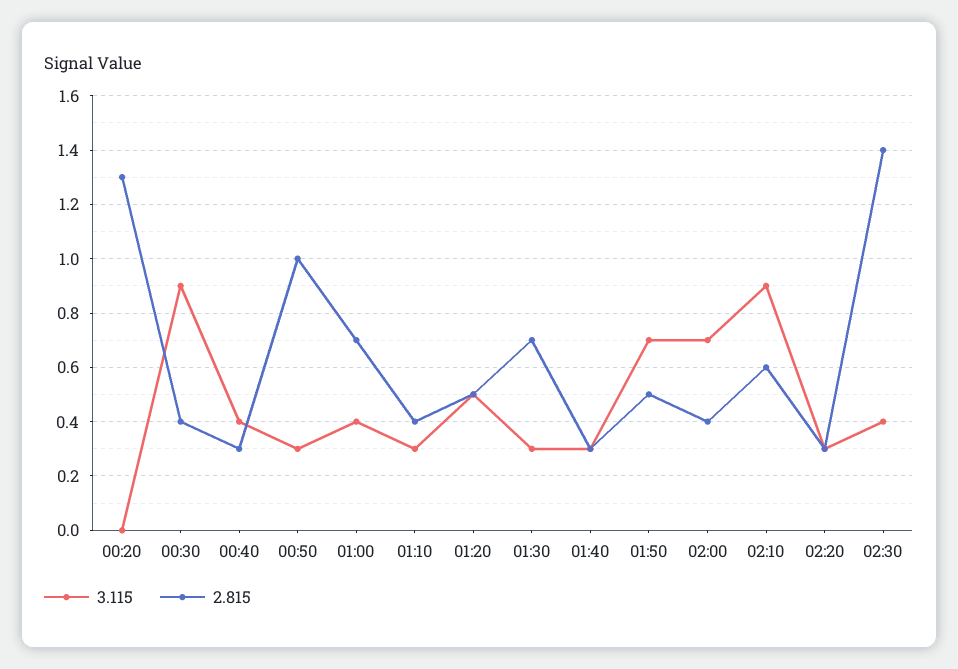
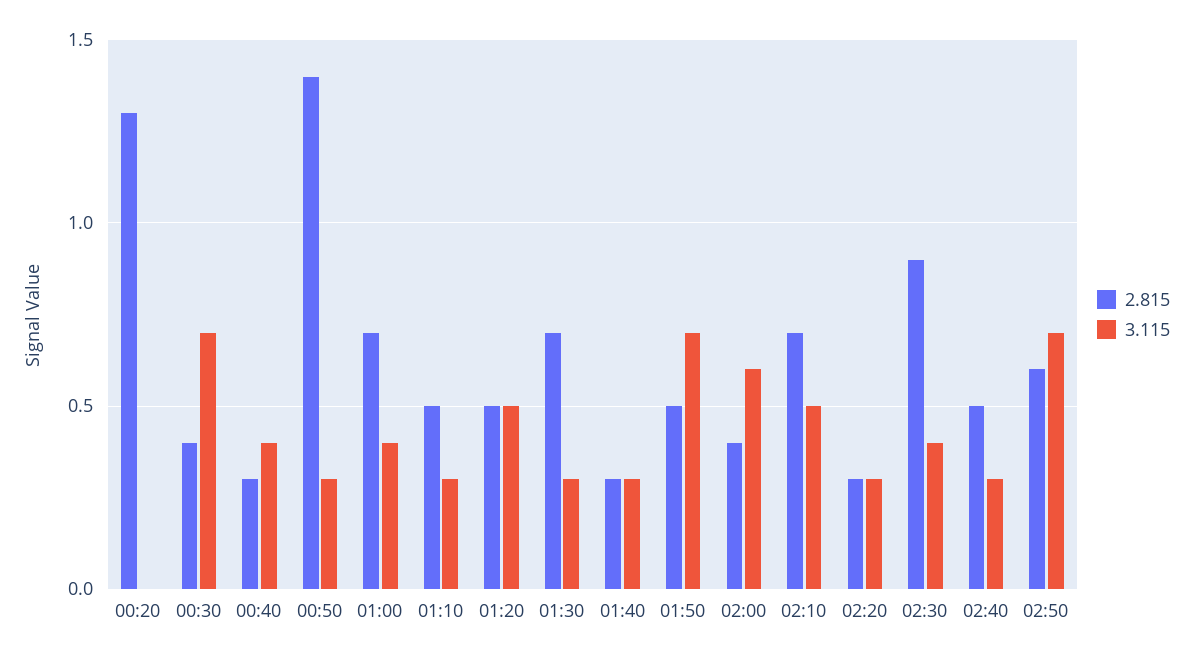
3.115, 00:30: 0.9 -> 0.7
2.815, 00:50: 1 -> 1.4
2.815, 01:10: 0.4 -> 0.5
3.115, 02:00: 0.7 -> 0.6
3.115, 02:10: 0.9 -> 0.5
2.815, 02:10: 0.6 -> 0.7
2.815, 02:30: 1.4 -> 0.9
2.815, 02:40: none -> 0.5
3.115, 02:40: none -> 0.3
2.815, 02:50: none -> 0.6
3.115, 02:50: none -> 0.7

